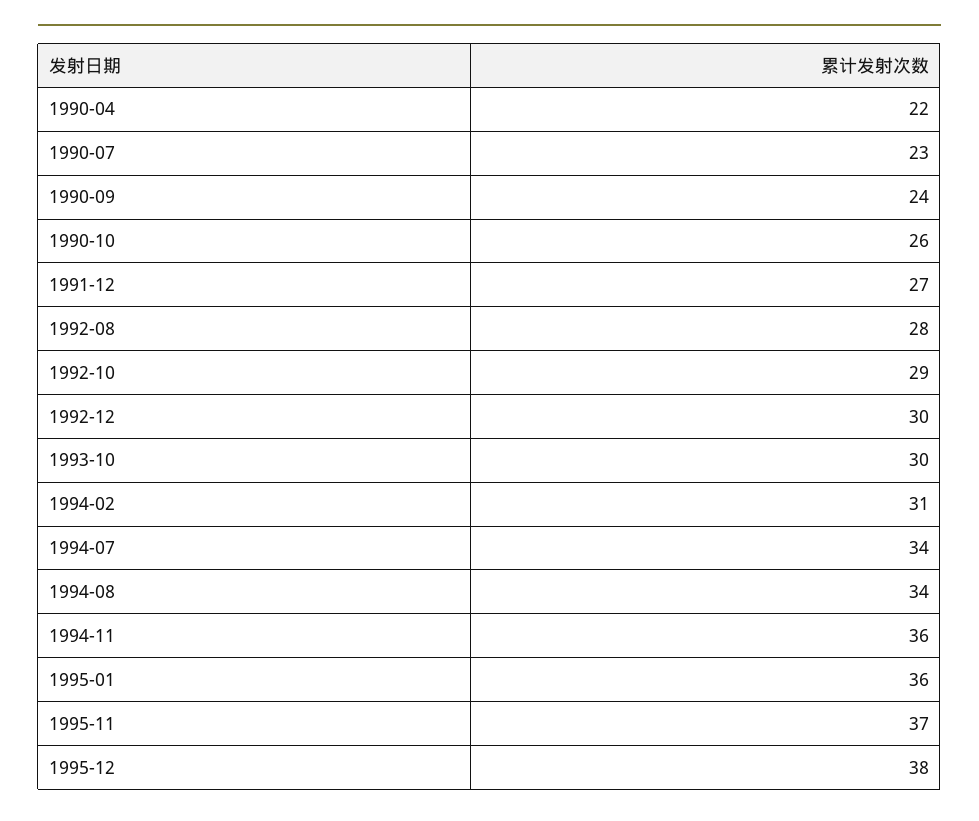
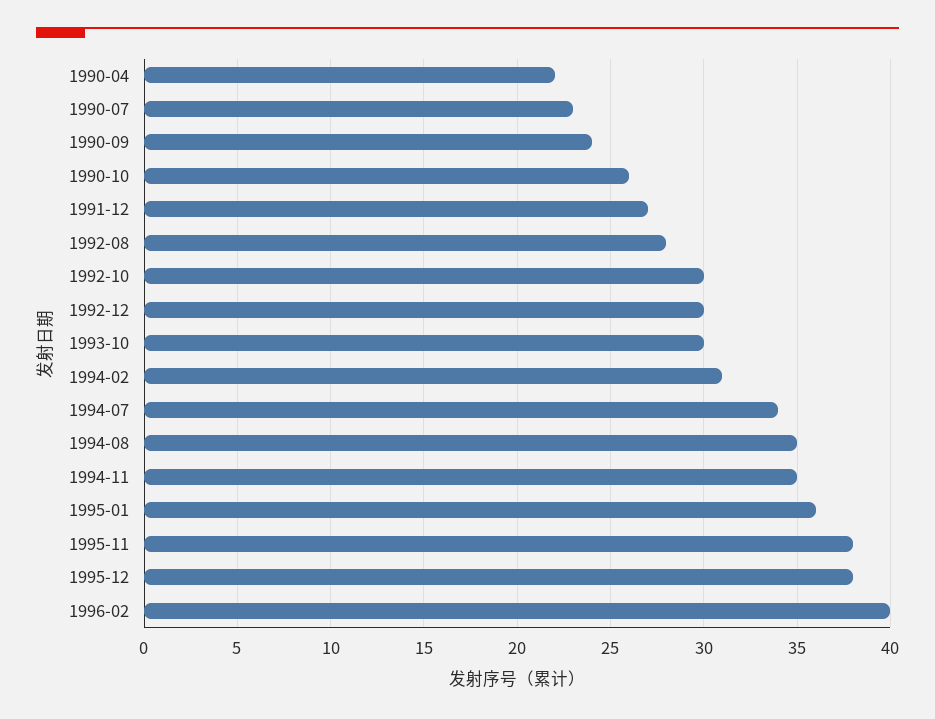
1992-10: 29 -> 30
1994-08: 34 -> 35
1994-11: 36 -> 35
1995-11: 37 -> 38
1996-02: none -> 40

